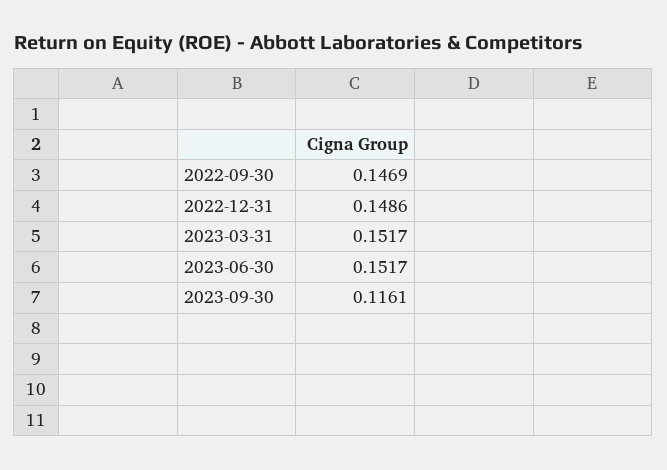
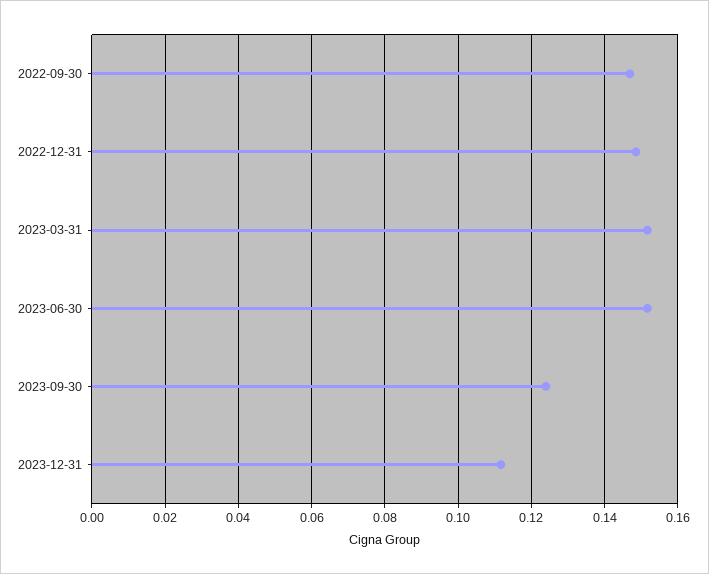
2023-09-30: 0.1161 -> 0.124
2023-12-31: none -> 0.112

